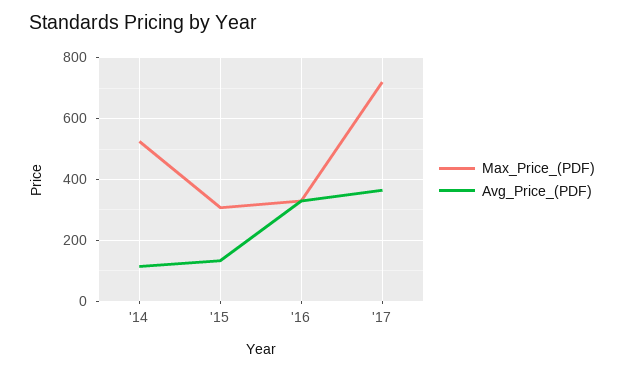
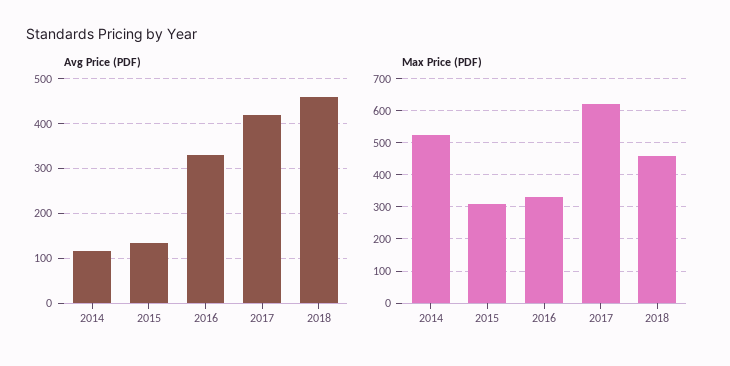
Max_Price_(PDF), '17: 720 -> 620
Avg_Price_(PDF), '17: 360 -> 420
Avg_Price_(PDF), 2018: none -> 460
Max_Price_(PDF), 2018: none -> 460

